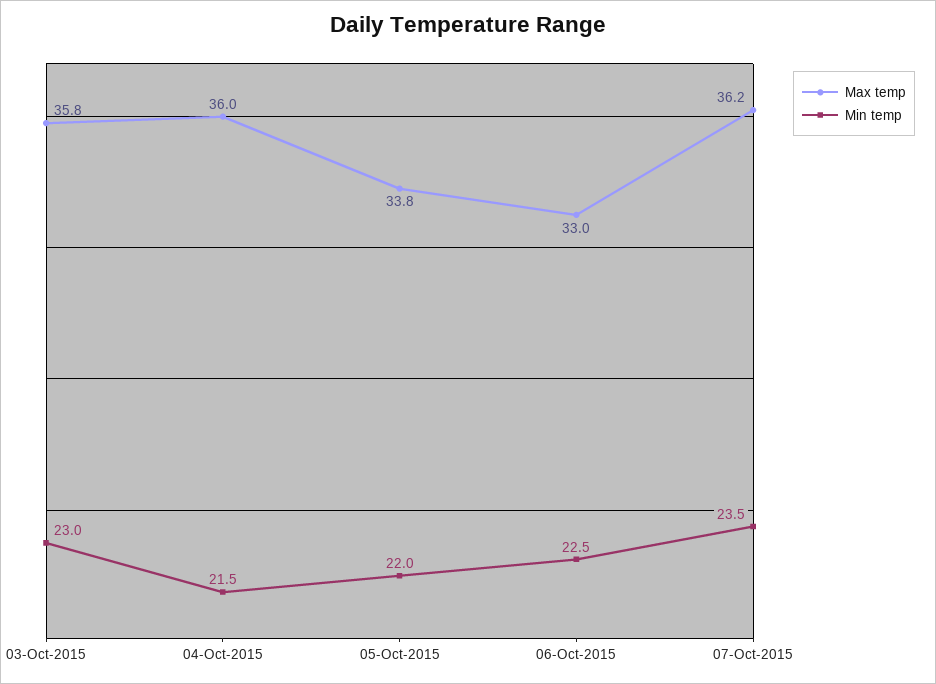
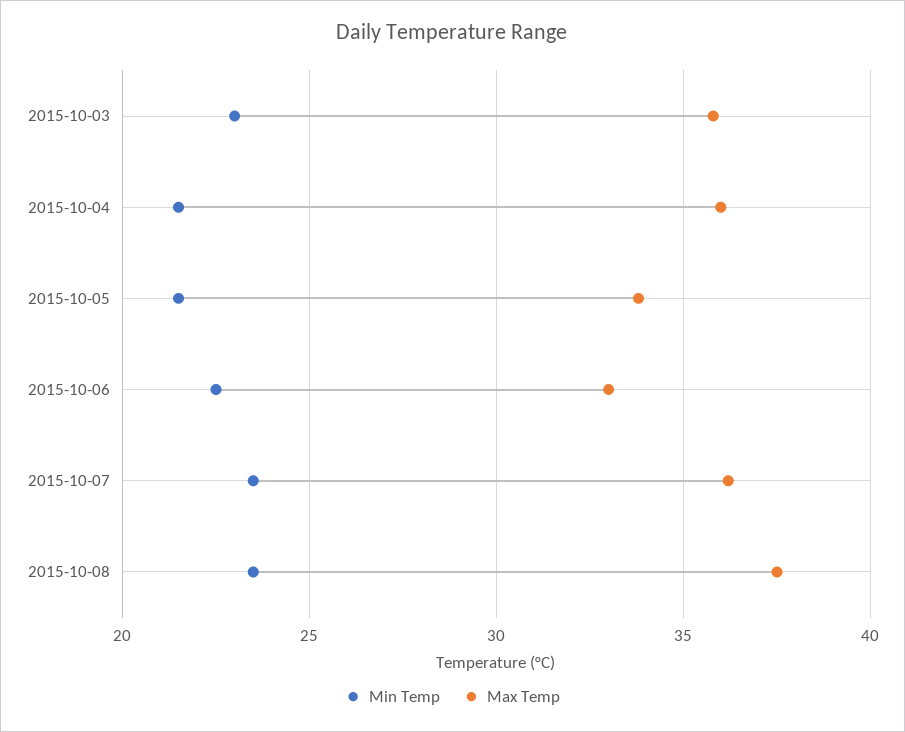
Min temp, 05-Oct-2015: 22 -> 21.5
Min temp, 2015-10-08: none -> 23.5
Max temp, 2015-10-08: none -> 37.5

